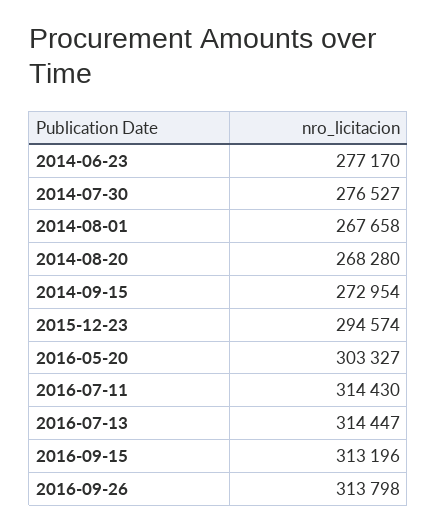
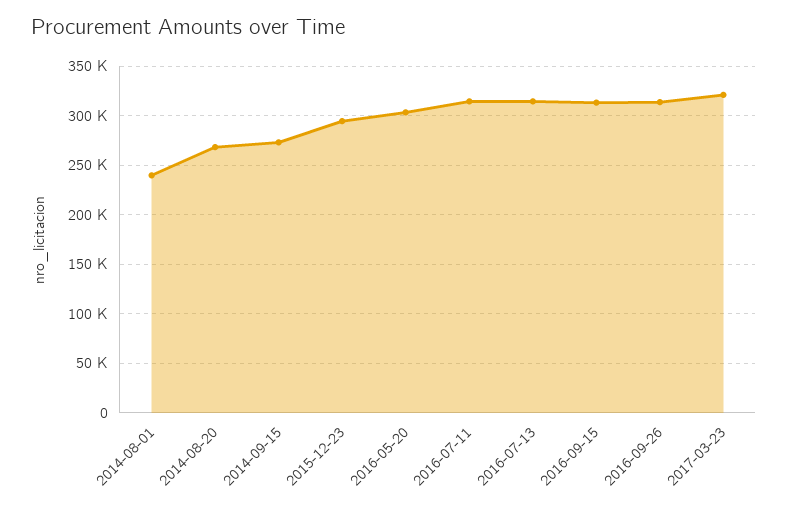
2014-06-23: 277170 -> none
2014-07-30: 276527 -> none
2014-08-01: 267658 -> 240000
2017-03-23: none -> 320000

